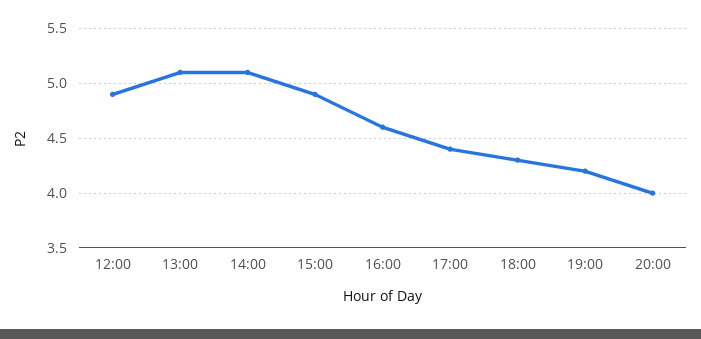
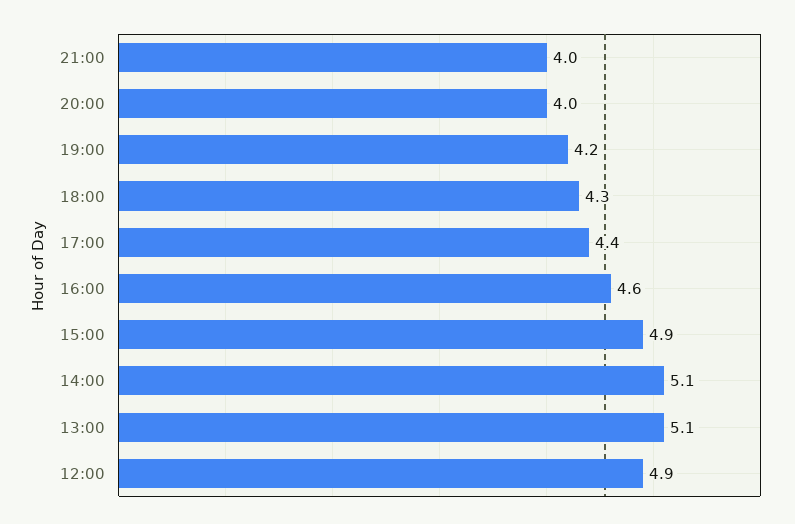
21:00: none -> 4

